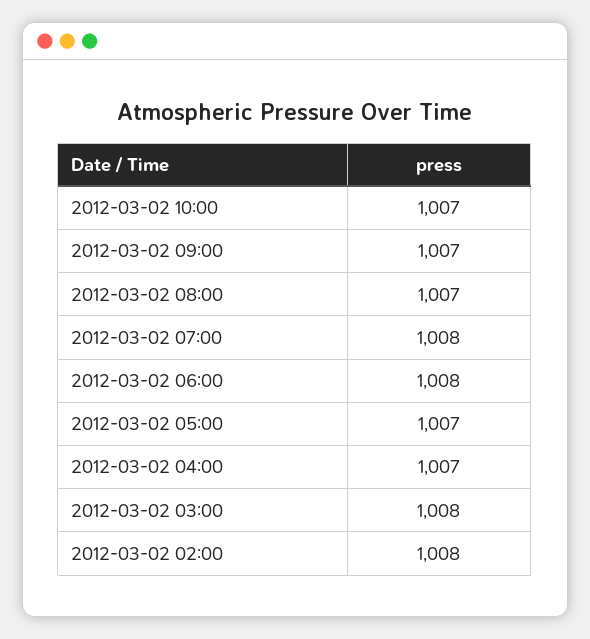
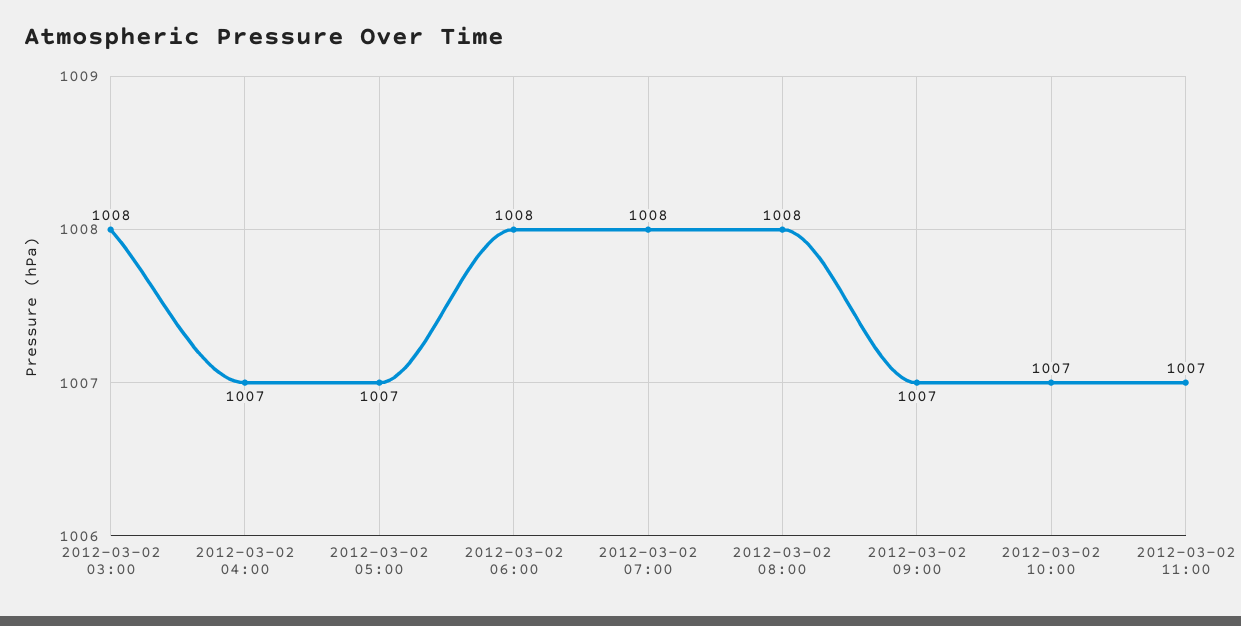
2012-03-02 08:00: 1007 -> 1008
2012-03-02 02:00: 1008 -> none
2012-03-02 11:00: none -> 1007

